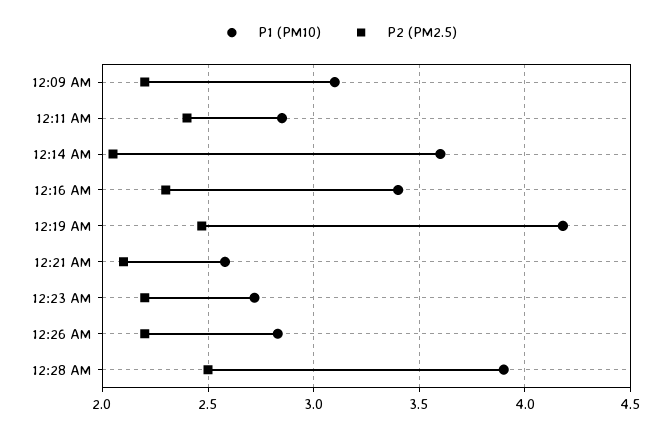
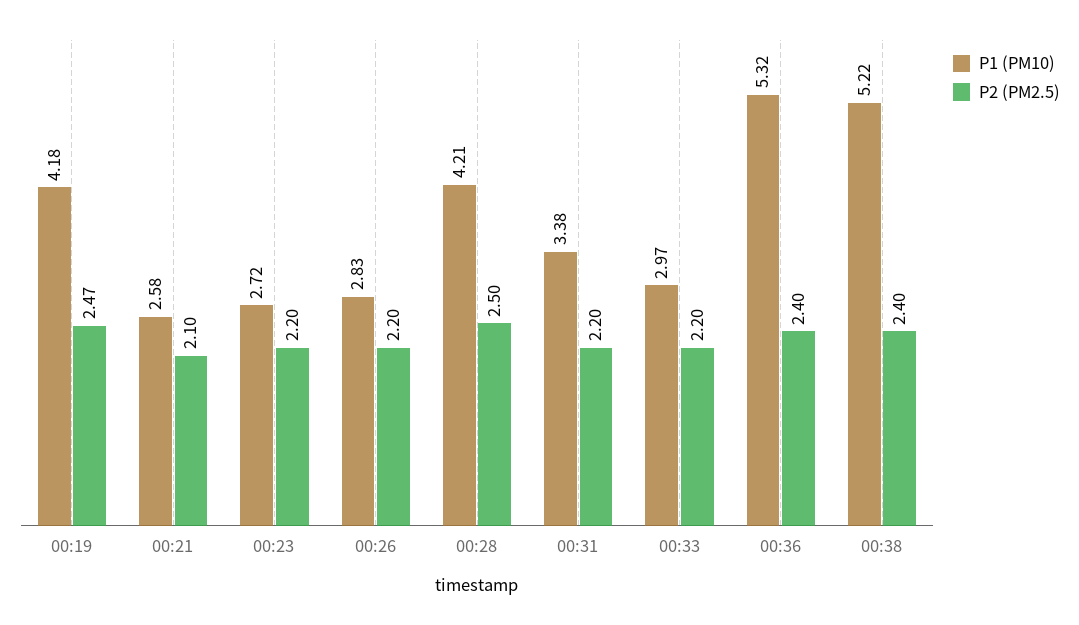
P1 (PM10), 12:09 AM: 3.1 -> none
P2 (PM2.5), 12:09 AM: 2.2 -> none
P1 (PM10), 12:11 AM: 2.85 -> none
P2 (PM2.5), 12:11 AM: 2.4 -> none
P1 (PM10), 12:14 AM: 3.6 -> none
P2 (PM2.5), 12:14 AM: 2.05 -> none
P1 (PM10), 12:16 AM: 3.4 -> none
P2 (PM2.5), 12:16 AM: 2.3 -> none
P1 (PM10), 12:28 AM: 3.9 -> 4.21
P1 (PM10), 00:31: none -> 3.38
P2 (PM2.5), 00:31: none -> 2.2
P1 (PM10), 00:33: none -> 2.97
P2 (PM2.5), 00:33: none -> 2.2
P1 (PM10), 00:36: none -> 5.32
P2 (PM2.5), 00:36: none -> 2.4
P1 (PM10), 00:38: none -> 5.22
P2 (PM2.5), 00:38: none -> 2.4

